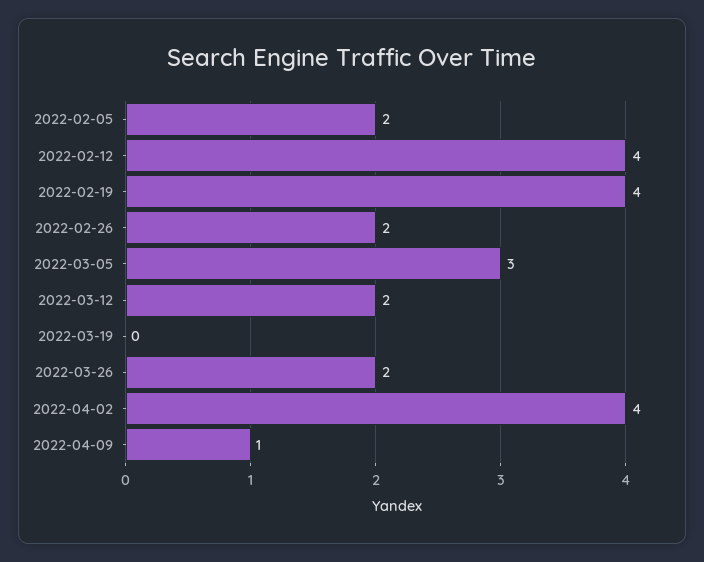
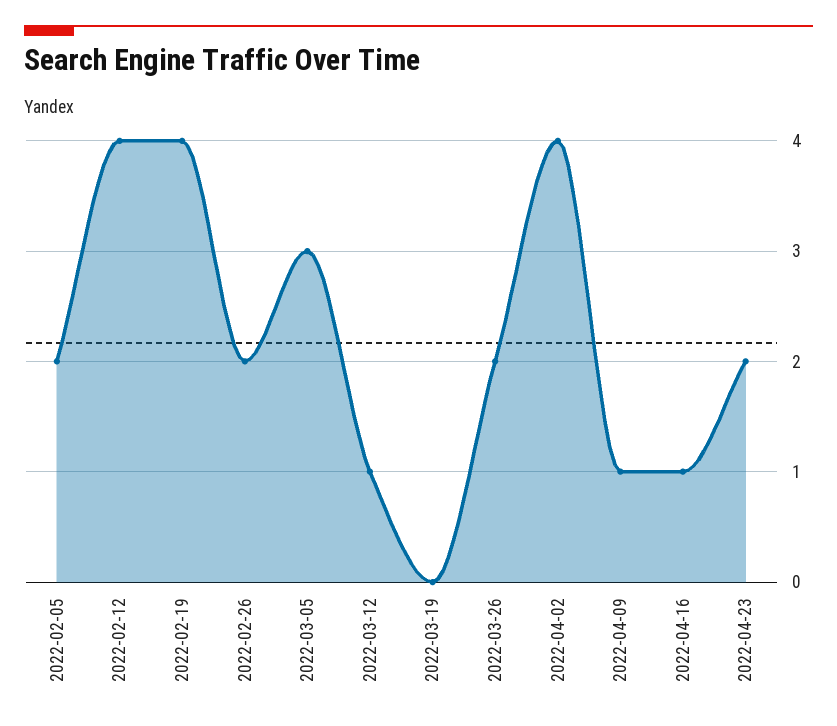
2022-03-12: 2 -> 1
2022-04-16: none -> 1
2022-04-23: none -> 2

